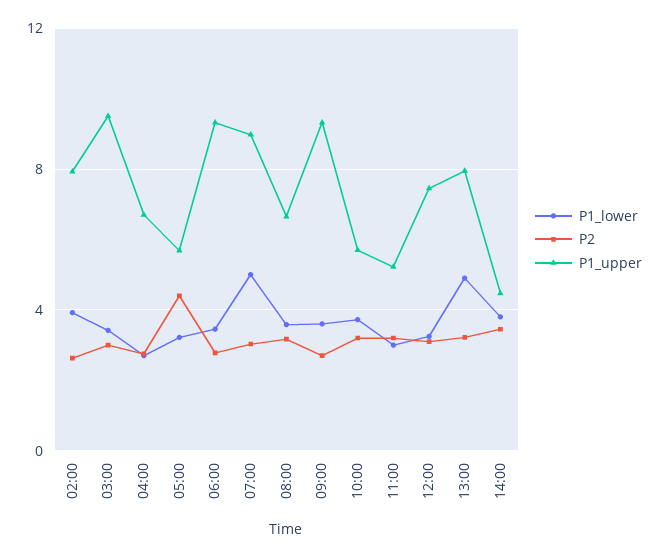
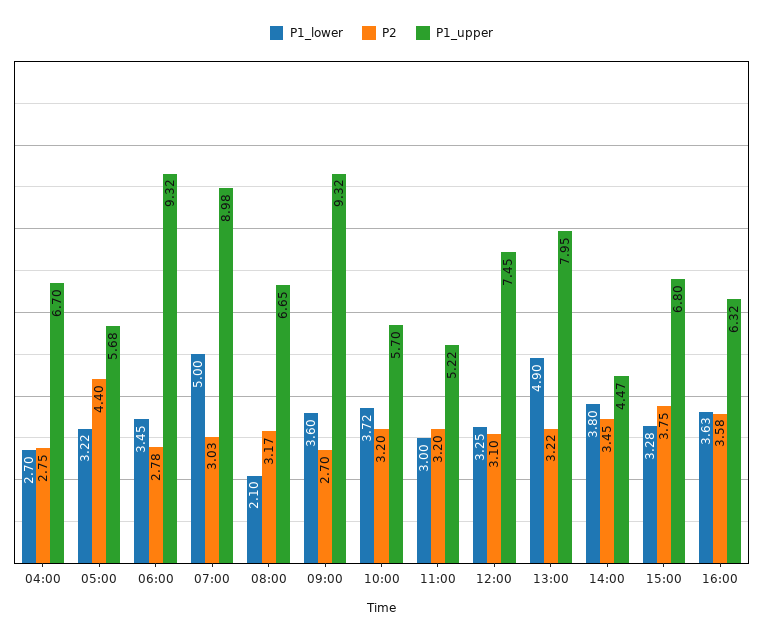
P1_lower, 02:00: 4 -> none
P2, 02:00: 2.5 -> none
P1_upper, 02:00: 8 -> none
P1_lower, 03:00: 3.5 -> none
P2, 03:00: 3 -> none
P1_upper, 03:00: 9.5 -> none
P1_lower, 08:00: 3.5 -> 2.1
P1_lower, 15:00: none -> 3.28
P2, 15:00: none -> 3.75
P1_upper, 15:00: none -> 6.8
P1_lower, 16:00: none -> 3.63
P2, 16:00: none -> 3.58
P1_upper, 16:00: none -> 6.32

